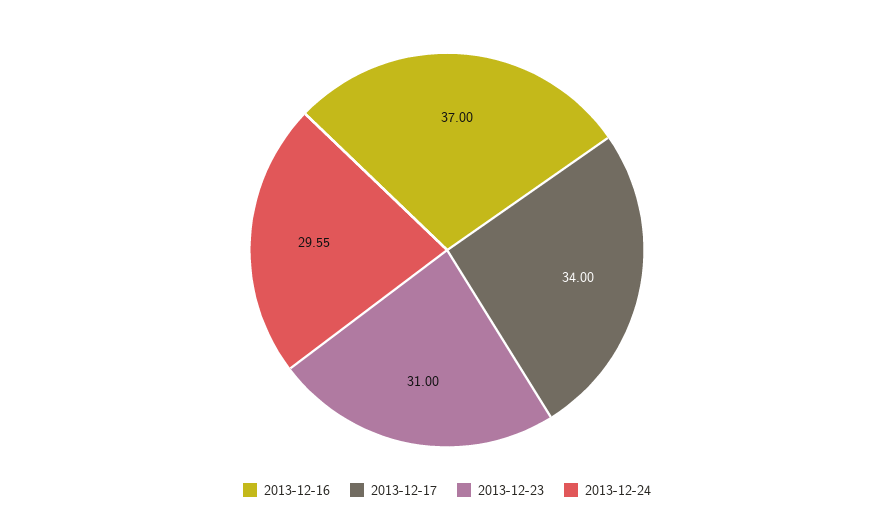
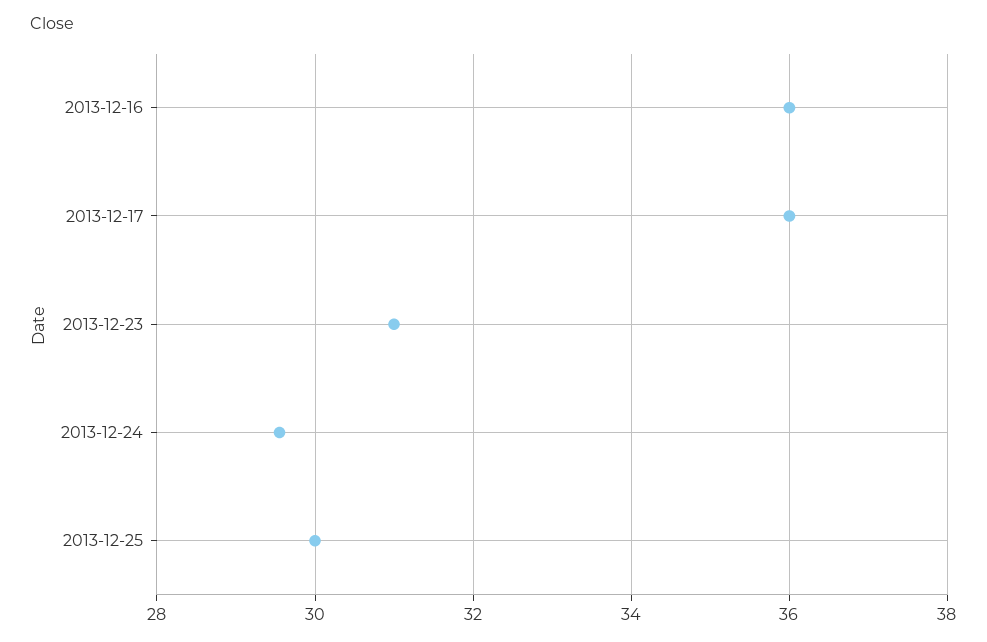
2013-12-16: 37 -> 36
2013-12-17: 34 -> 36
2013-12-25: none -> 30

